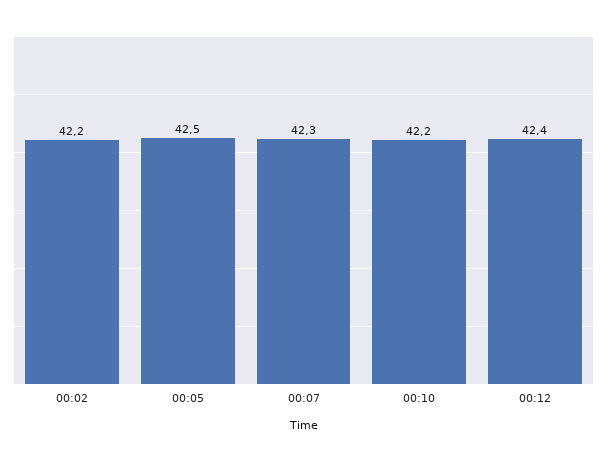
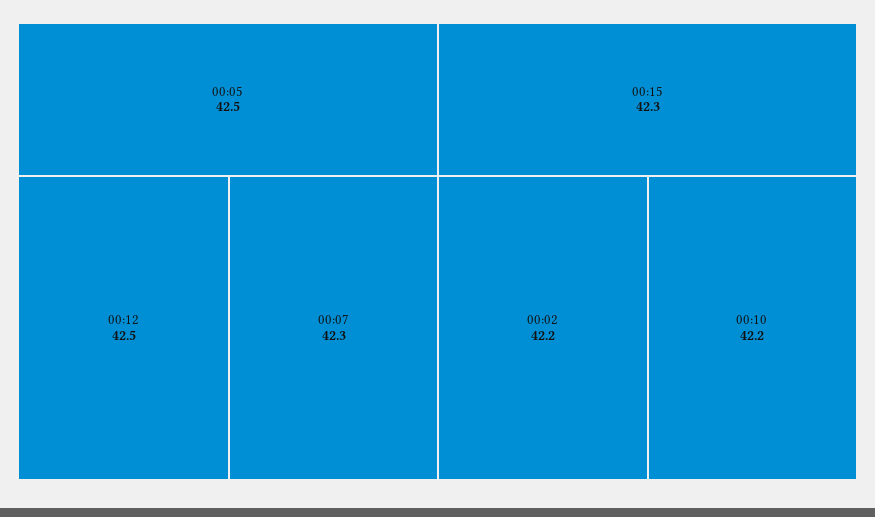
00:12: 42.4 -> 42.5
00:15: none -> 42.3

